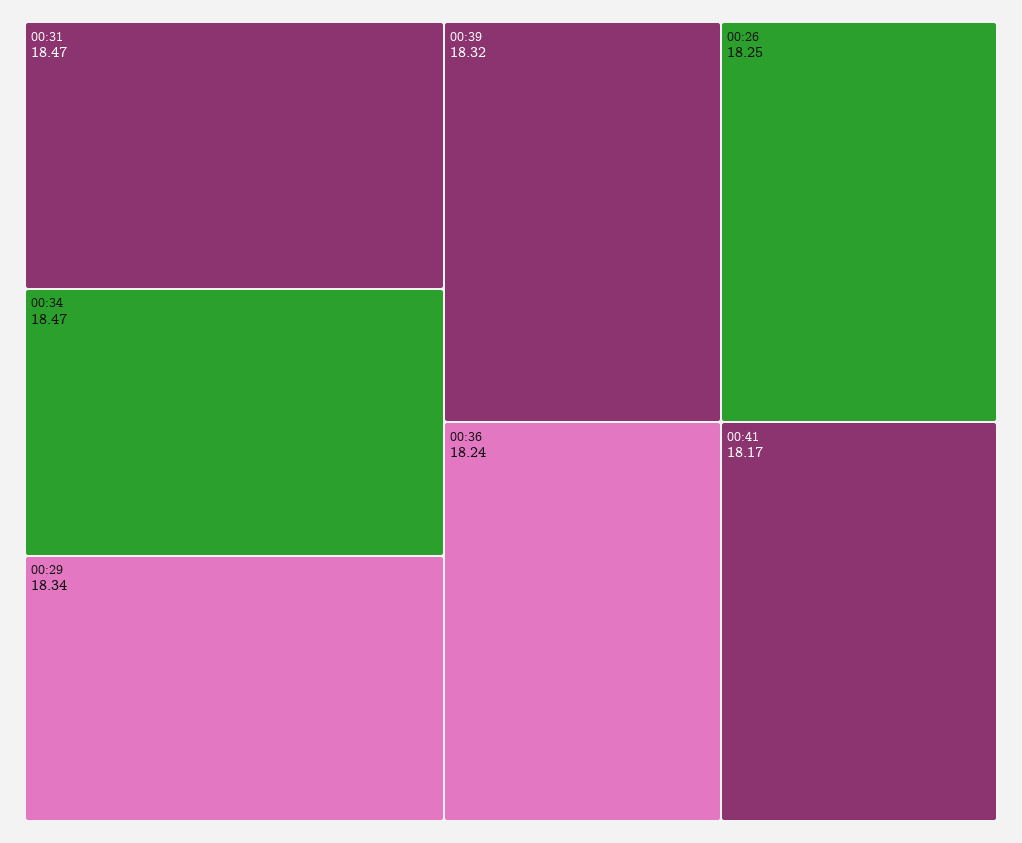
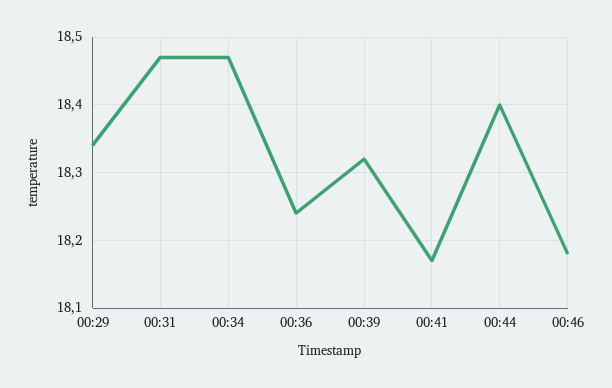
00:26: 18.25 -> none
00:44: none -> 18.4
00:46: none -> 18.18

